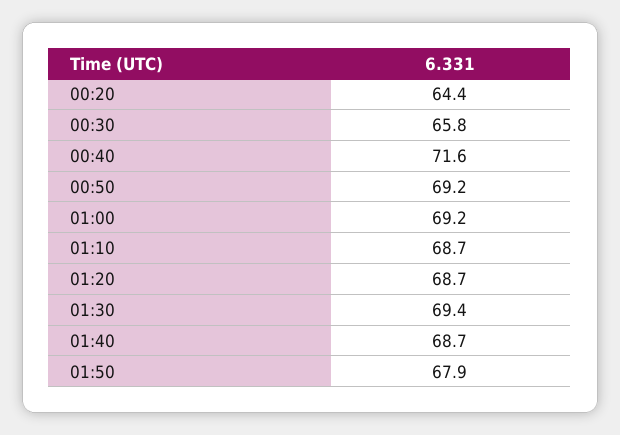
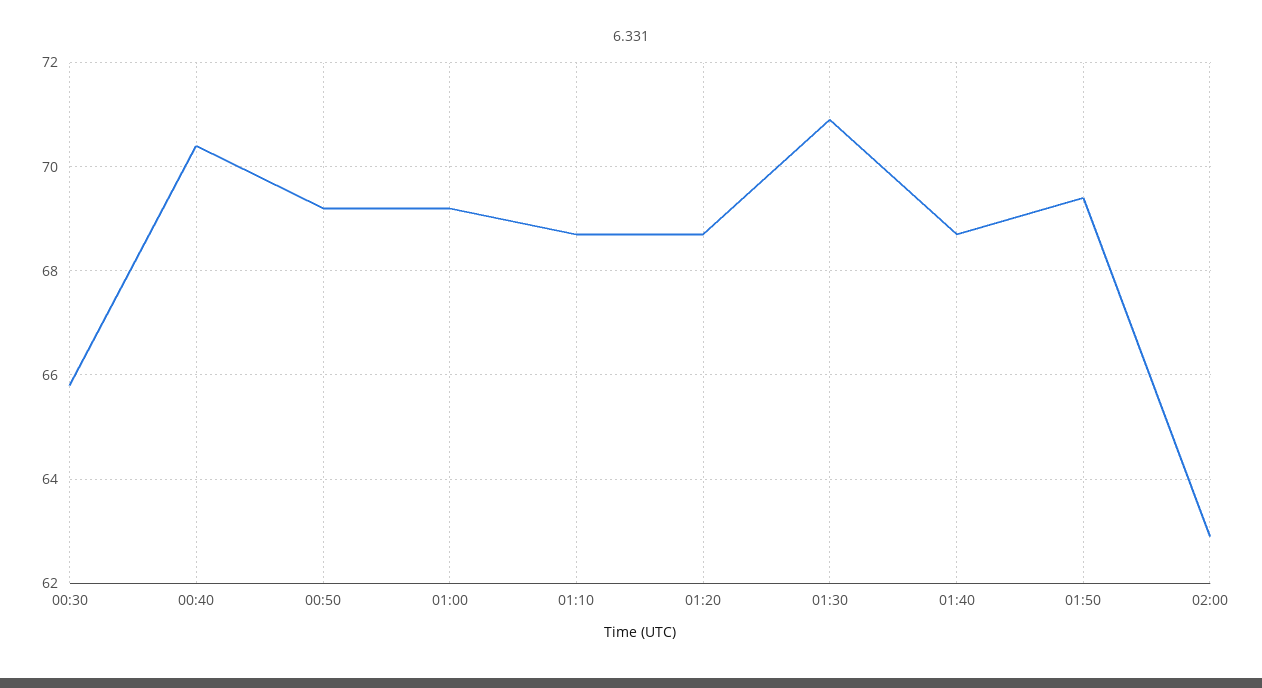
00:20: 64.4 -> none
00:40: 71.6 -> 70.5
01:30: 69.4 -> 71
01:50: 67.9 -> 69.5
02:00: none -> 63

